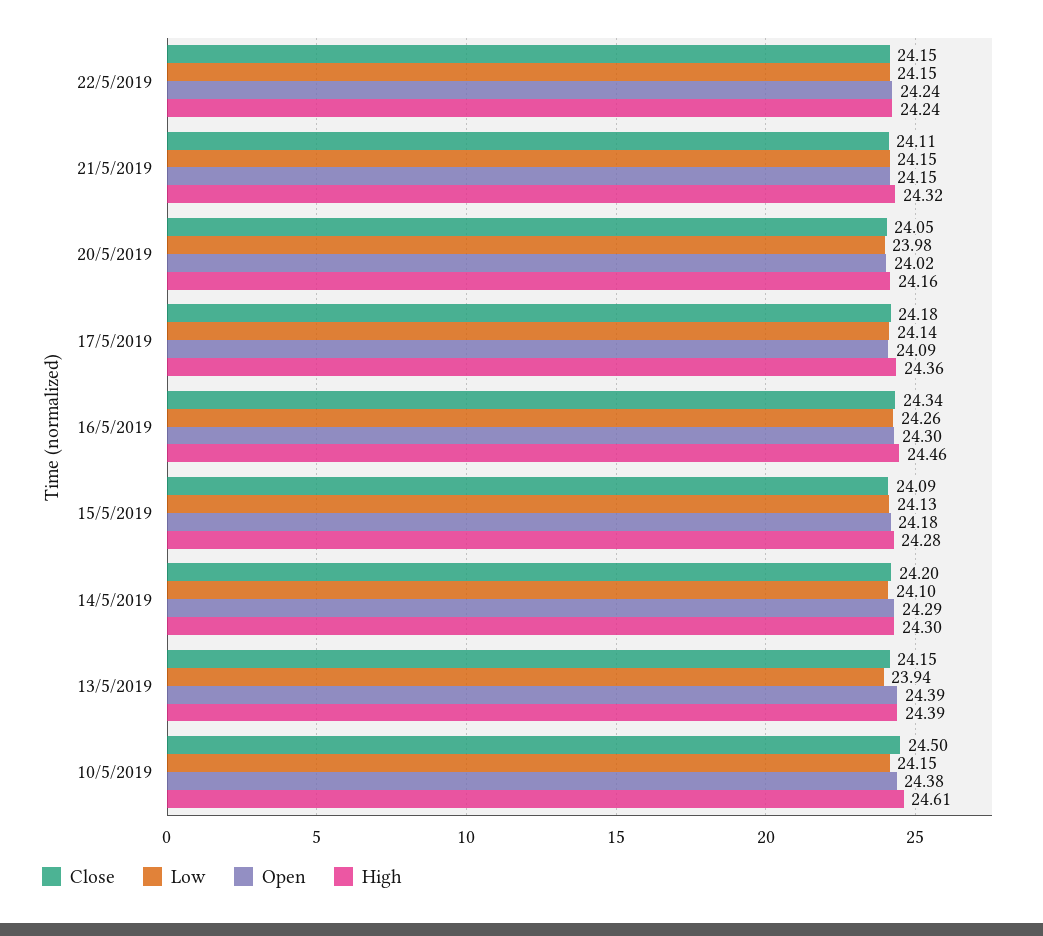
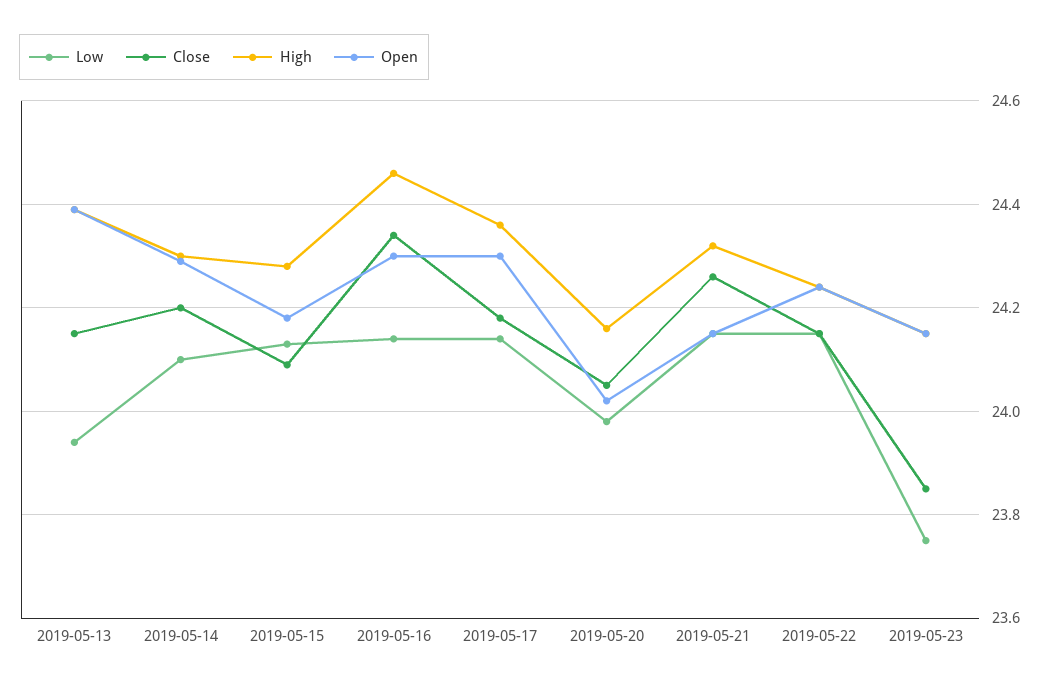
Close, 21/5/2019: 24.11 -> 24.25
Open, 17/5/2019: 24.09 -> 24.3
Low, 16/5/2019: 24.26 -> 24.15
Close, 10/5/2019: 24.5 -> none
Low, 10/5/2019: 24.15 -> none
Open, 10/5/2019: 24.38 -> none
High, 10/5/2019: 24.61 -> none
Low, 2019-05-23: none -> 23.75
Close, 2019-05-23: none -> 23.85
High, 2019-05-23: none -> 24.15
Open, 2019-05-23: none -> 24.15

